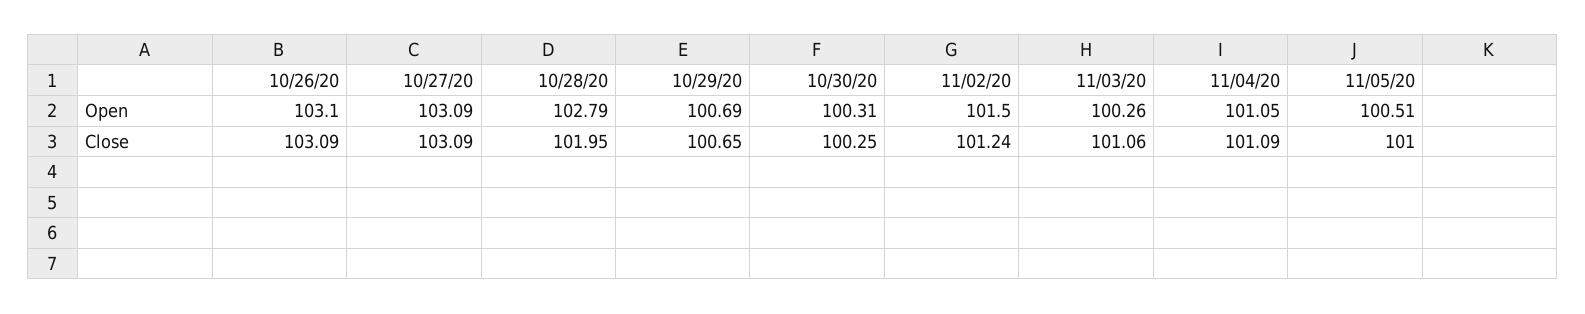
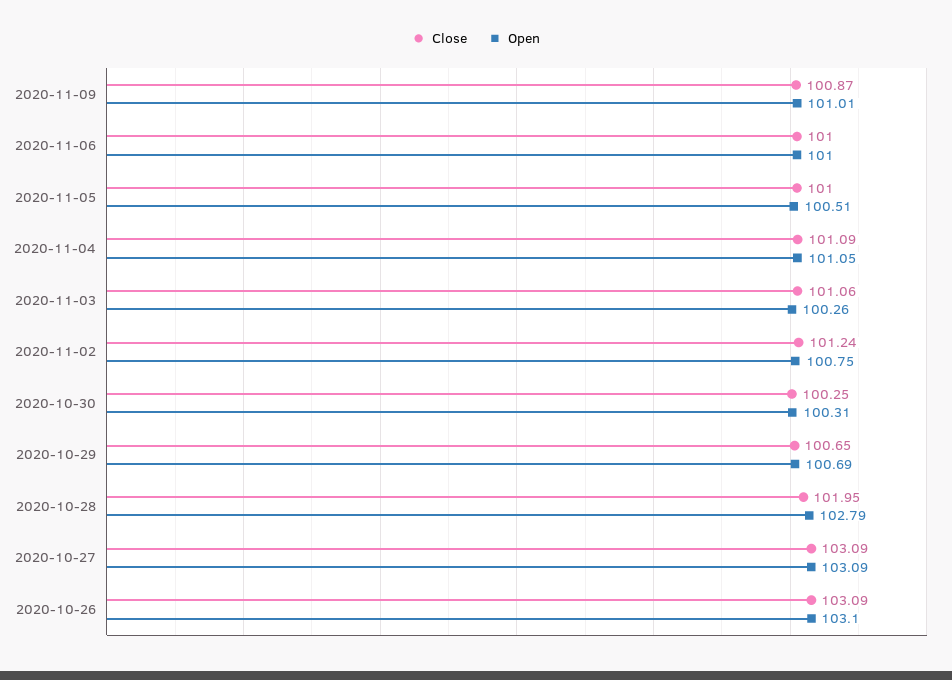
Open, 11/02/20: 101.5 -> 100.75
Close, 2020-11-09: none -> 100.87
Open, 2020-11-09: none -> 101.01
Close, 2020-11-06: none -> 101
Open, 2020-11-06: none -> 101

